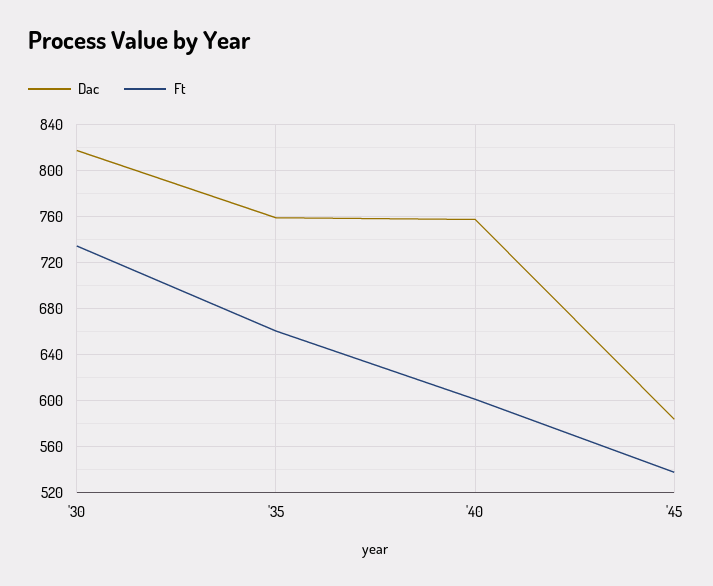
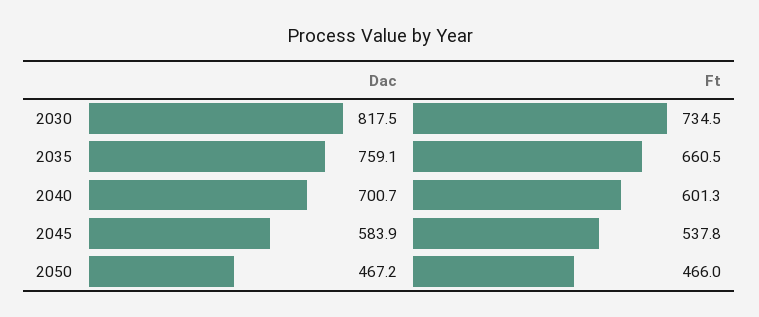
Dac, '40: 760 -> 700.7
Dac, 2050: none -> 467.2
Ft, 2050: none -> 466

